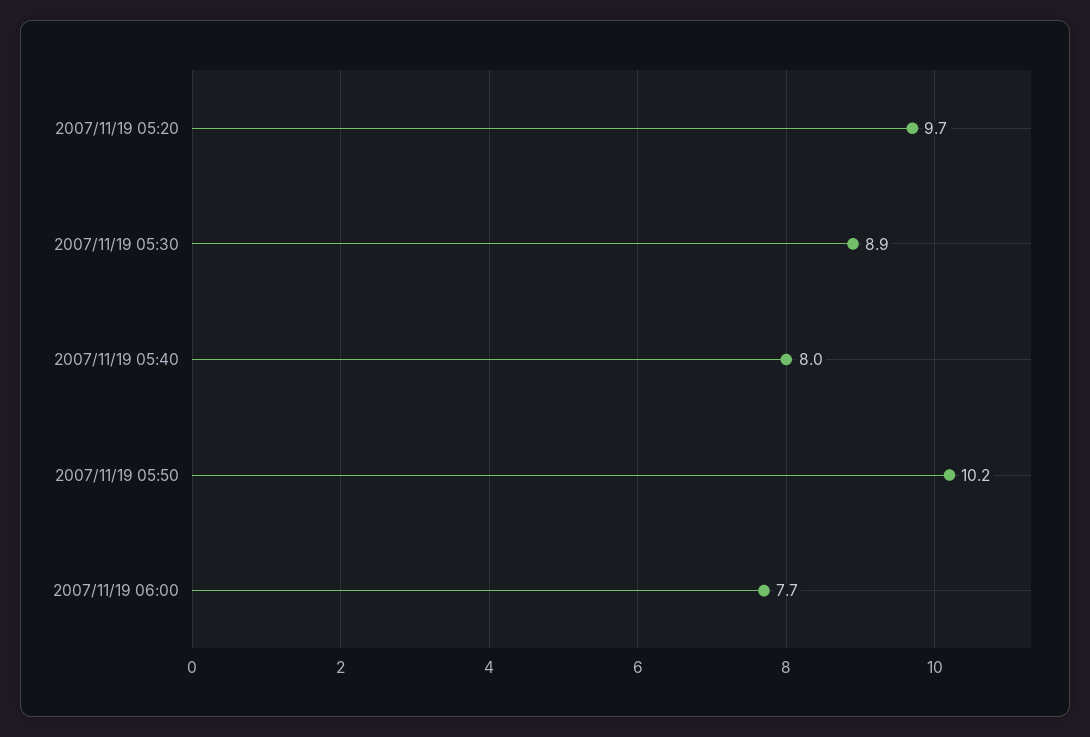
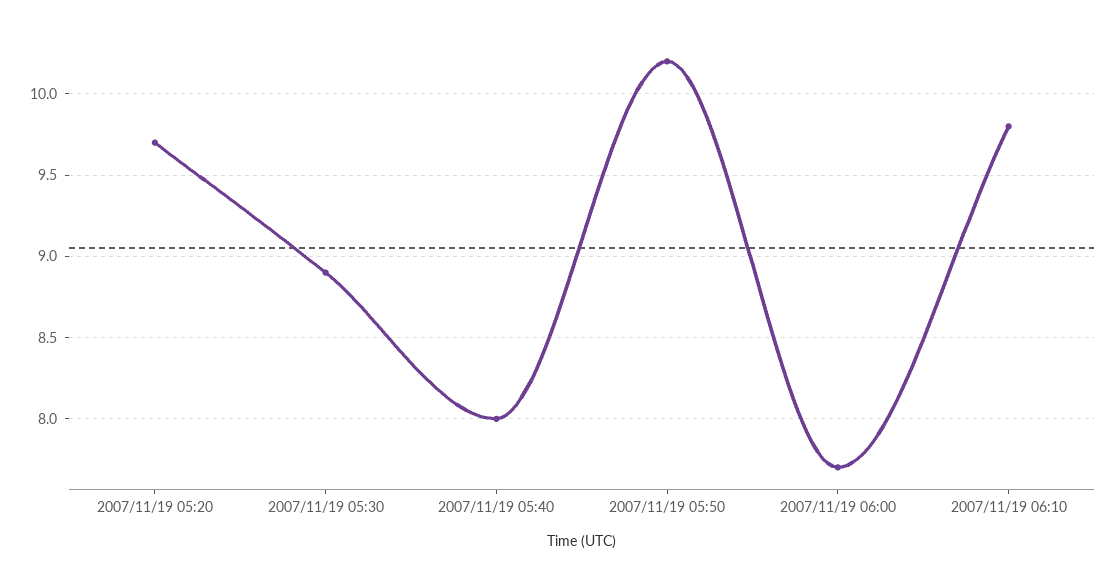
2007/11/19 06:10: none -> 9.8

